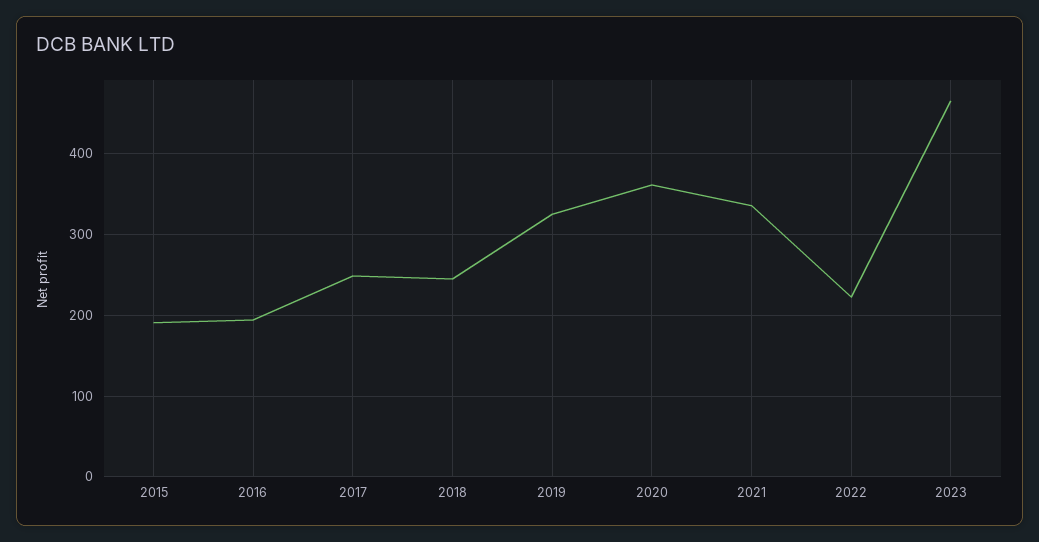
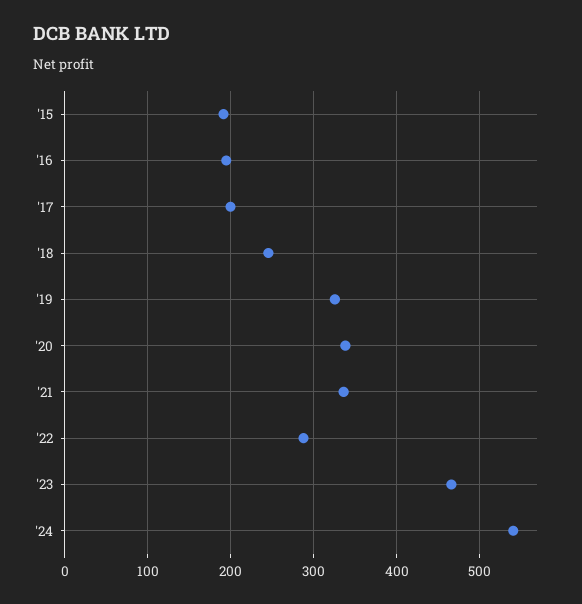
2017: 250 -> 200
2020: 360 -> 340
2022: 220 -> 290
'24: none -> 540

